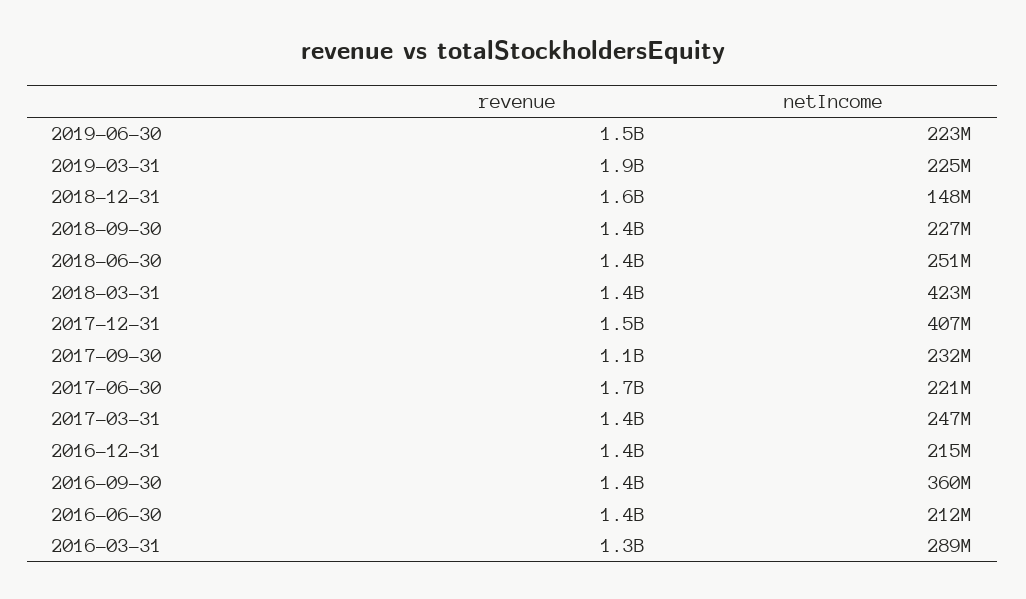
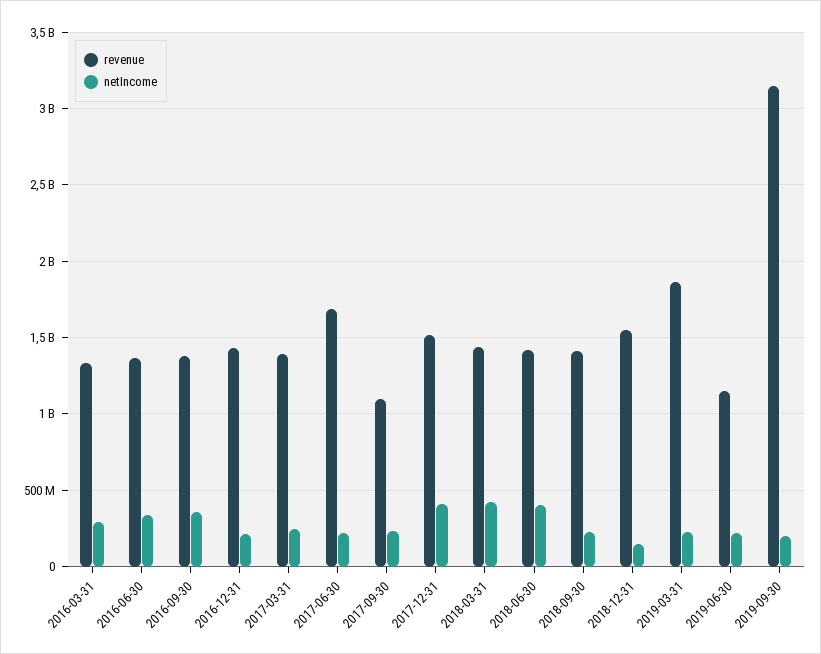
revenue, 2019-06-30: 1500000000 -> 1150000000
netIncome, 2018-06-30: 251000000 -> 400000000
netIncome, 2016-06-30: 212000000 -> 350000000
revenue, 2019-09-30: none -> 3150000000
netIncome, 2019-09-30: none -> 200000000

